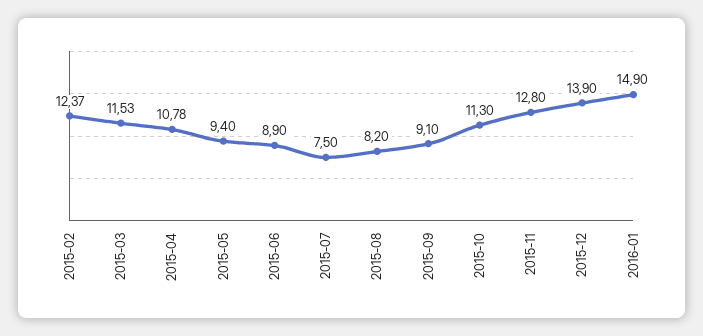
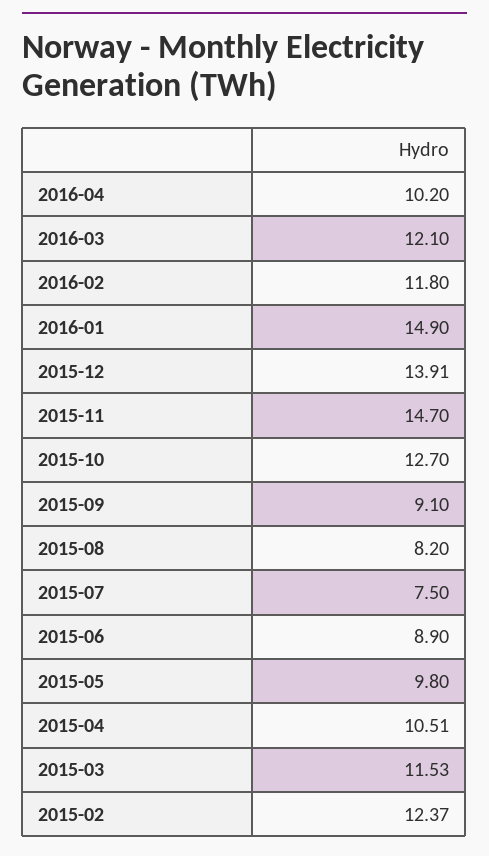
2015-04: 10.78 -> 10.51
2015-05: 9.4 -> 9.8
2015-10: 11.3 -> 12.7
2015-11: 12.8 -> 14.7
2015-12: 13.9 -> 13.91
2016-04: none -> 10.2
2016-03: none -> 12.1
2016-02: none -> 11.8

